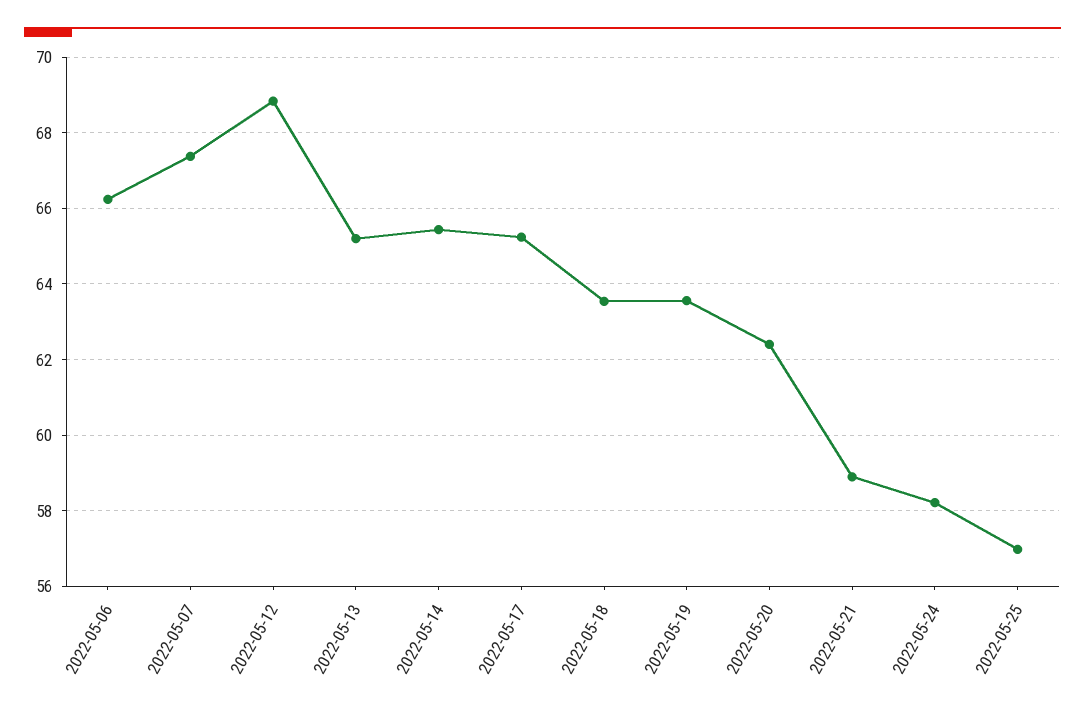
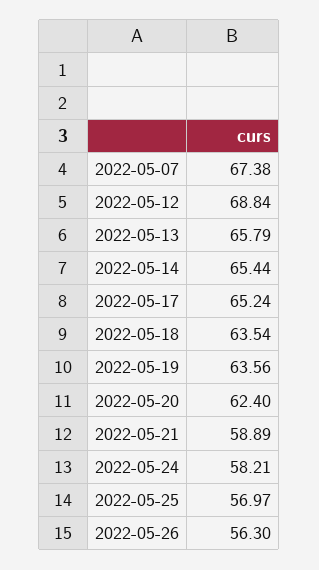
2022-05-06: 66.2 -> none
2022-05-13: 65.2 -> 65.79
2022-05-26: none -> 56.3

